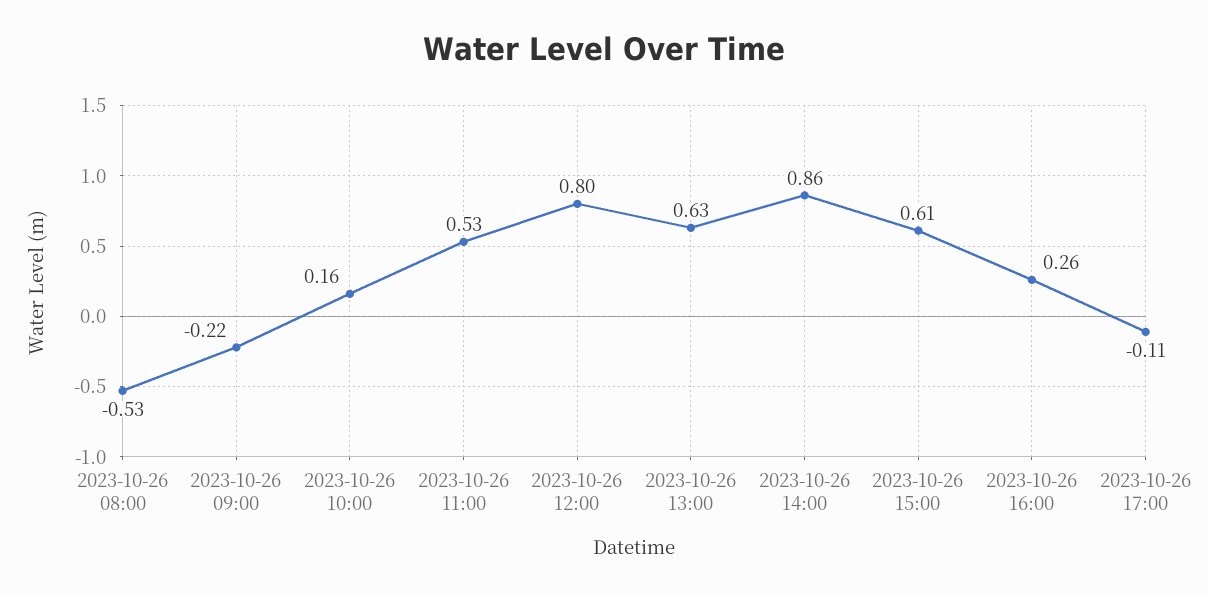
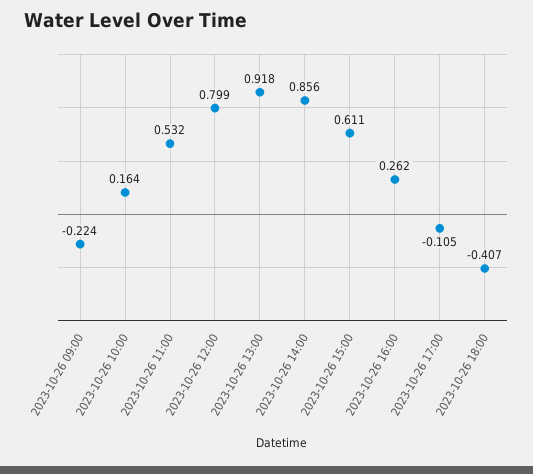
2023-10-26 08:00: -0.53 -> none
2023-10-26 13:00: 0.63 -> 0.918
2023-10-26 18:00: none -> -0.407

